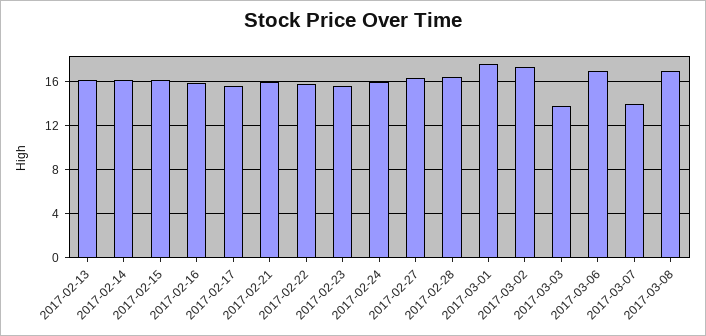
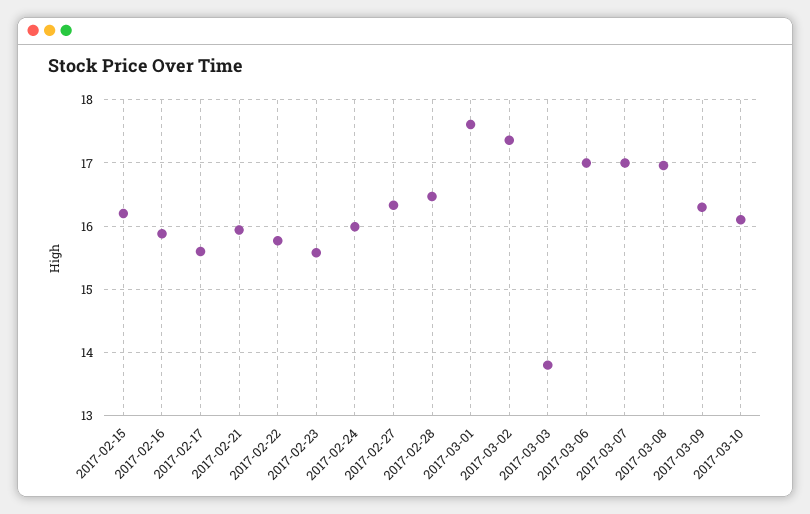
2017-02-13: 16 -> none
2017-02-14: 16 -> none
2017-03-07: 14 -> 17
2017-03-09: none -> 16.3
2017-03-10: none -> 16.1

